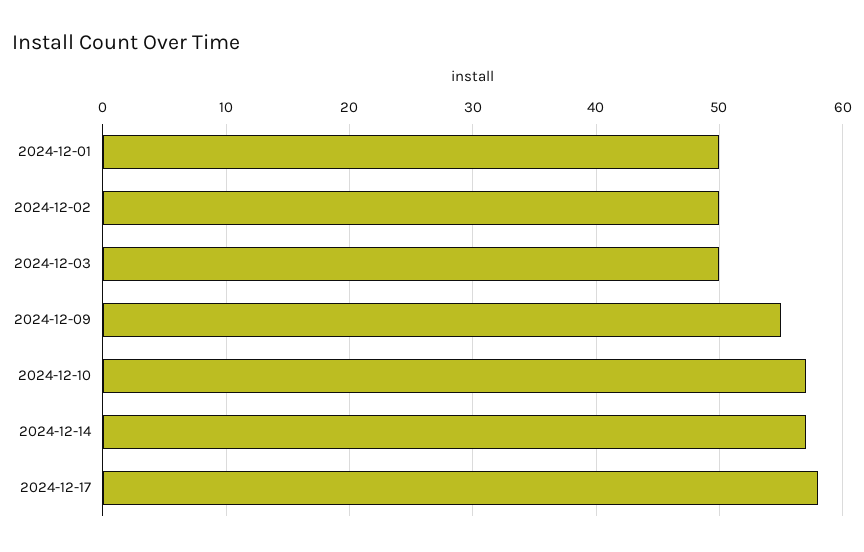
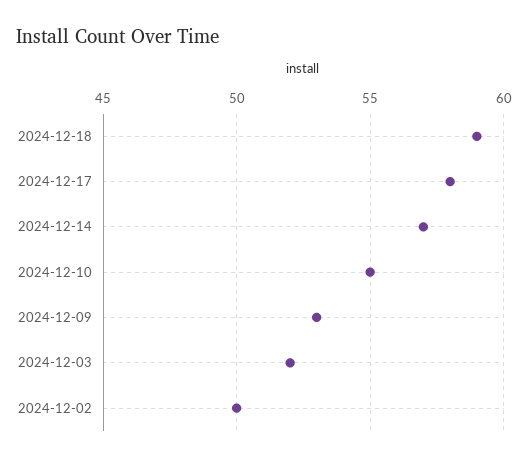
2024-12-01: 50 -> none
2024-12-03: 50 -> 52
2024-12-09: 55 -> 53
2024-12-10: 57 -> 55
2024-12-18: none -> 59

